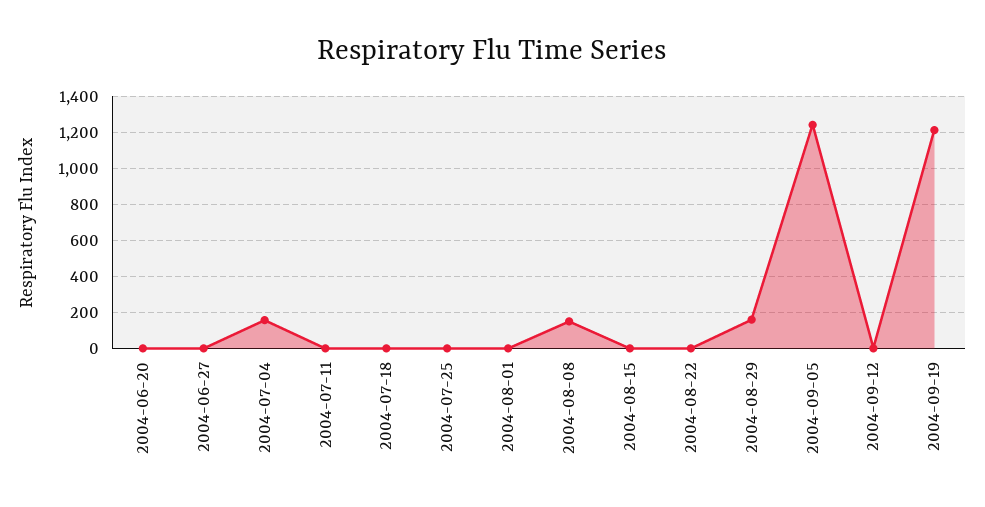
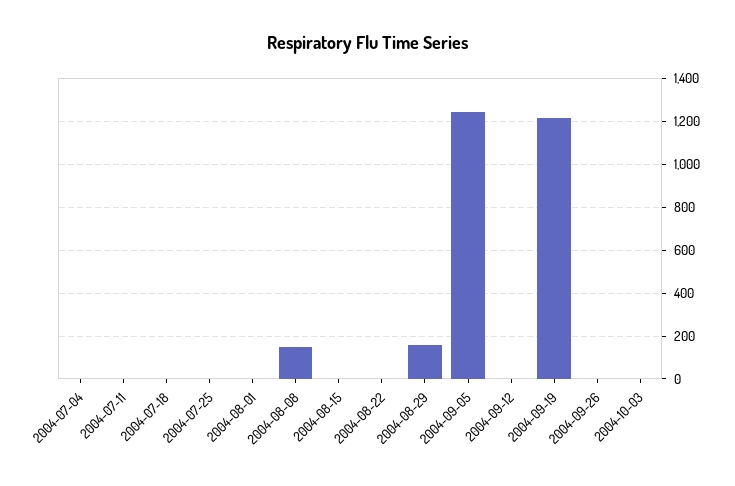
2004-06-20: 0 -> none
2004-06-27: 0 -> none
2004-07-04: 150 -> 0
2004-09-26: none -> 0
2004-10-03: none -> 0

